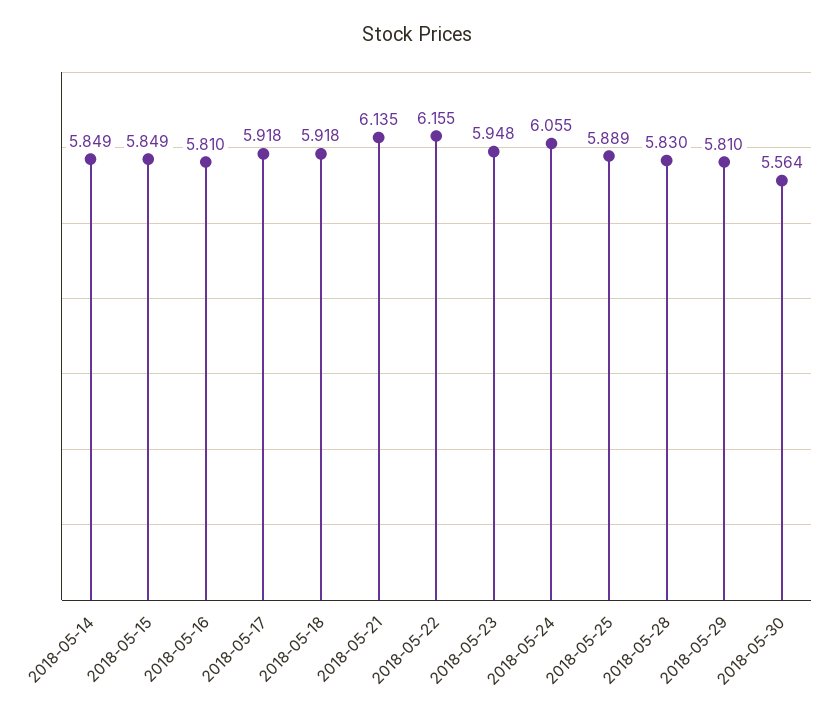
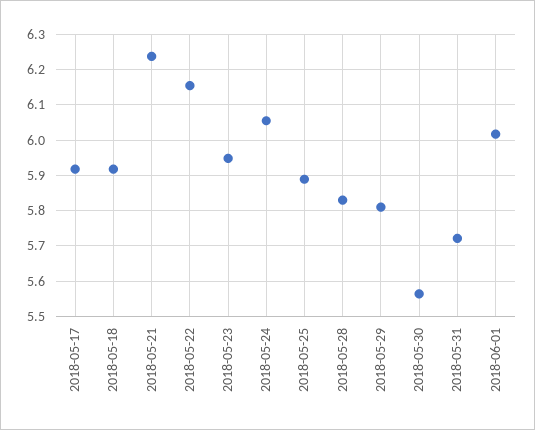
2018-05-14: 5.849 -> none
2018-05-15: 5.849 -> none
2018-05-16: 5.81 -> none
2018-05-21: 6.135 -> 6.24
2018-05-31: none -> 5.72
2018-06-01: none -> 6.02

